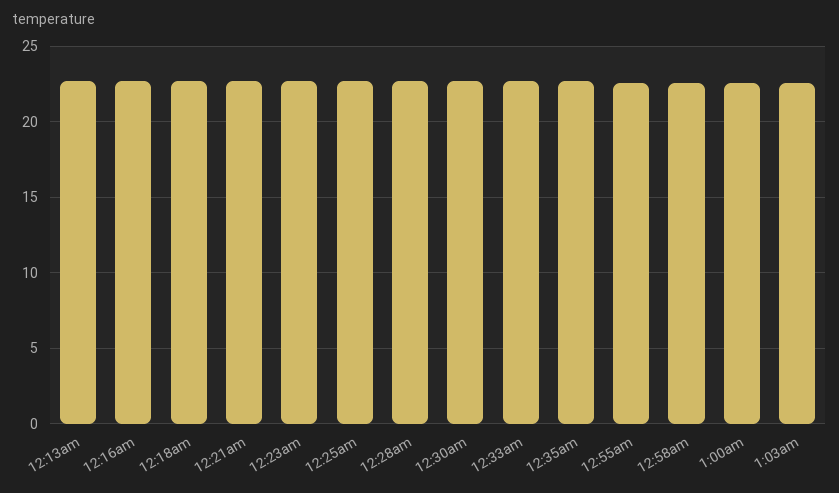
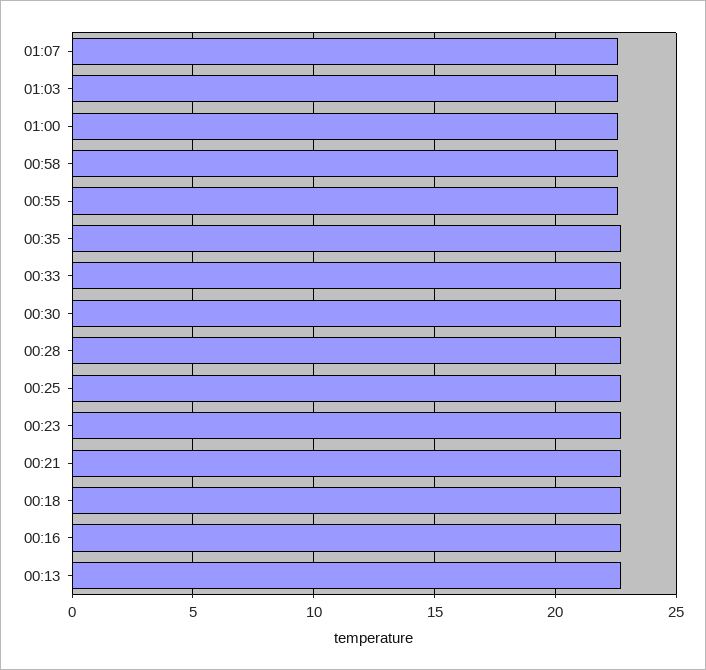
01:07: none -> 22.5

